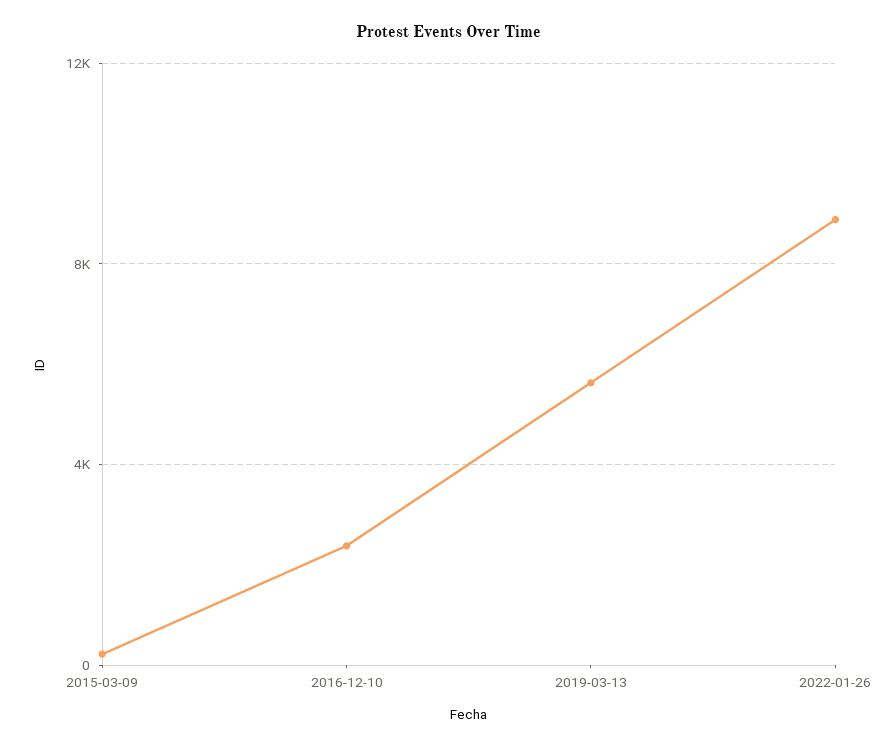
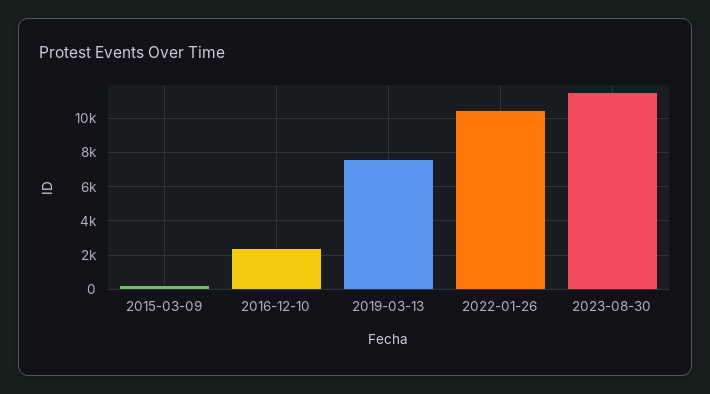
2019-03-13: 5500 -> 7500
2022-01-26: 9000 -> 10500
2023-08-30: none -> 11500

